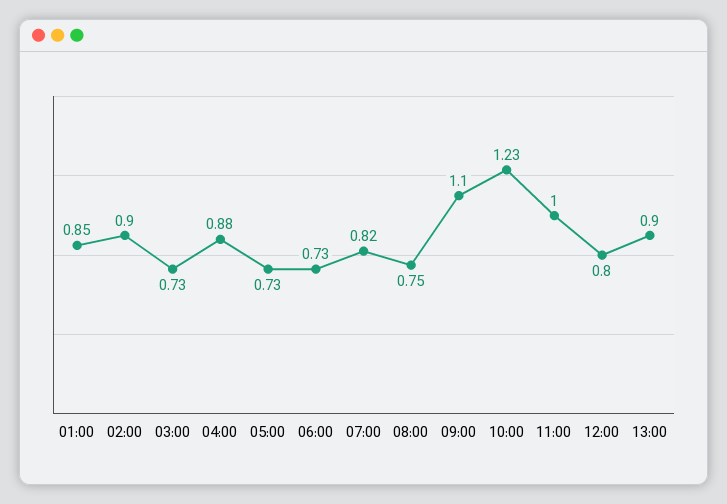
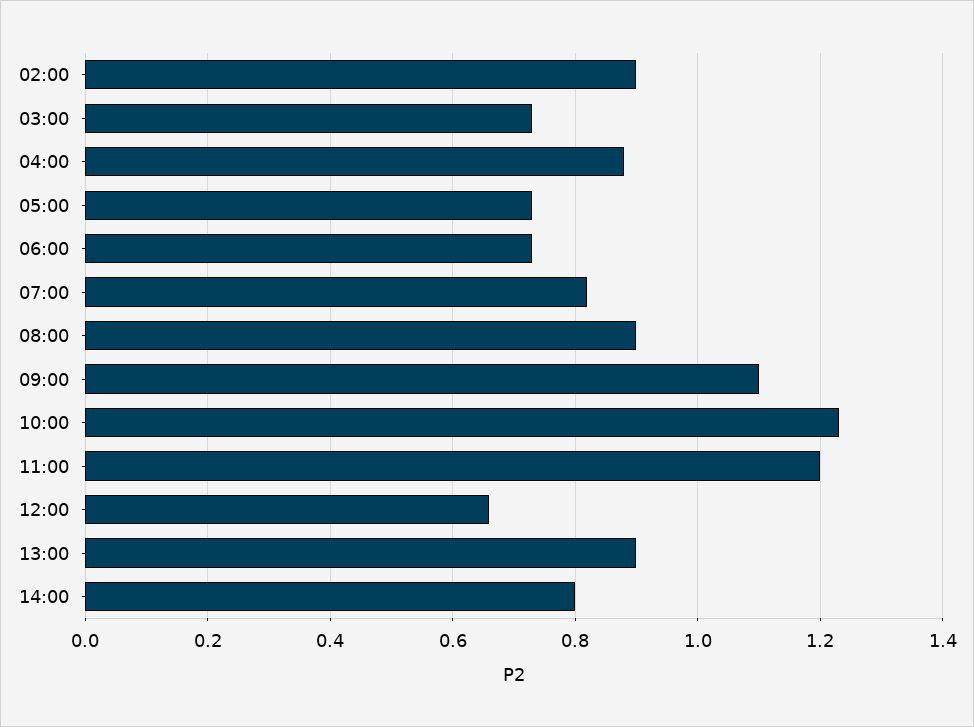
01:00: 0.85 -> none
08:00: 0.75 -> 0.9
11:00: 1 -> 1.2
12:00: 0.8 -> 0.65
14:00: none -> 0.8

